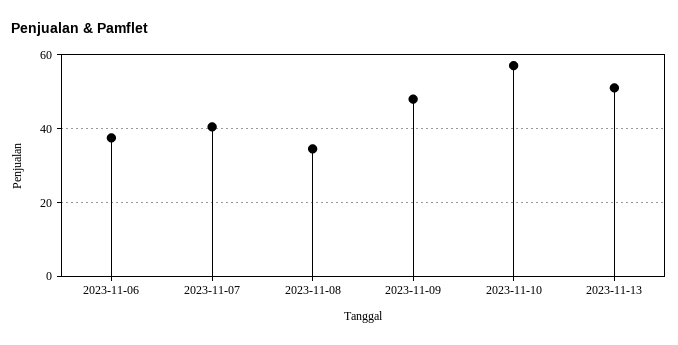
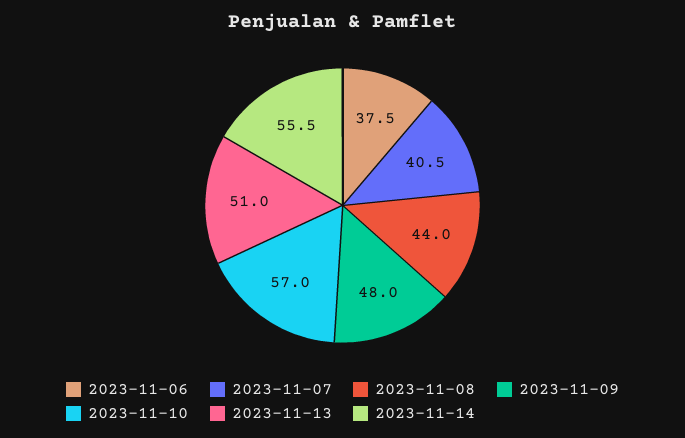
2023-11-08: 34 -> 44
2023-11-14: none -> 55.5

